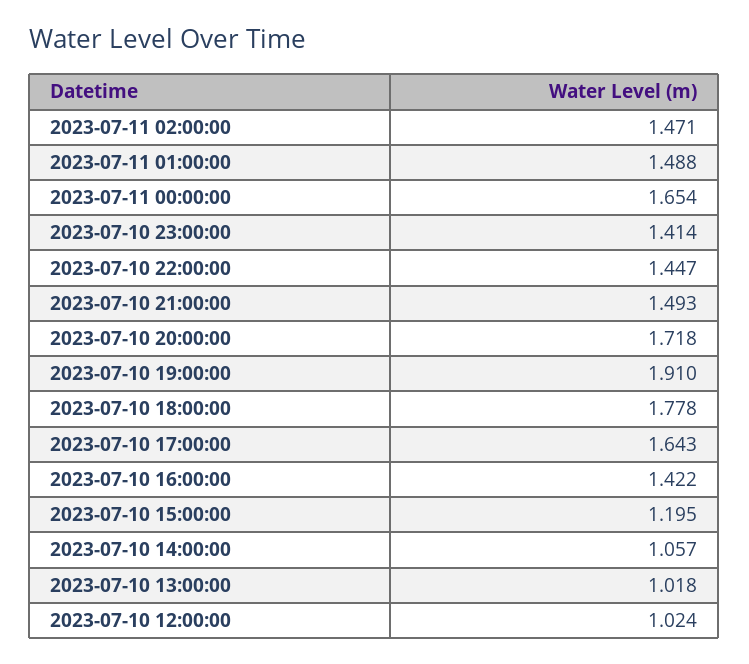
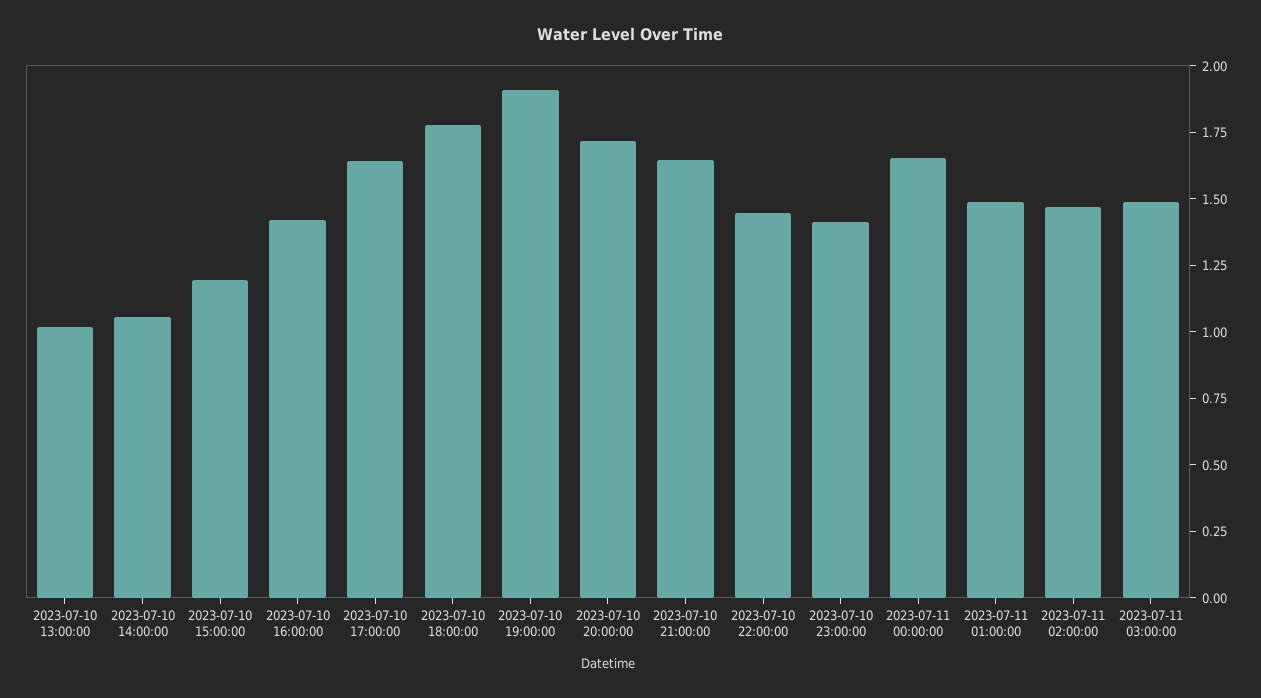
2023-07-10 21:00:00: 1.493 -> 1.65
2023-07-10 12:00:00: 1.024 -> none
2023-07-11 03:00:00: none -> 1.5

